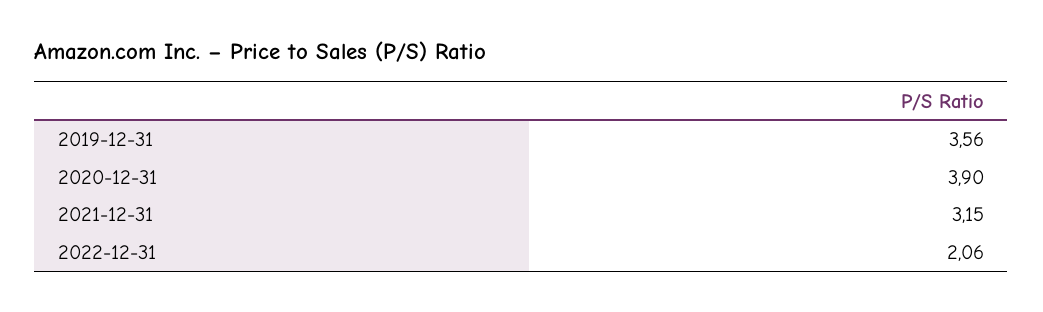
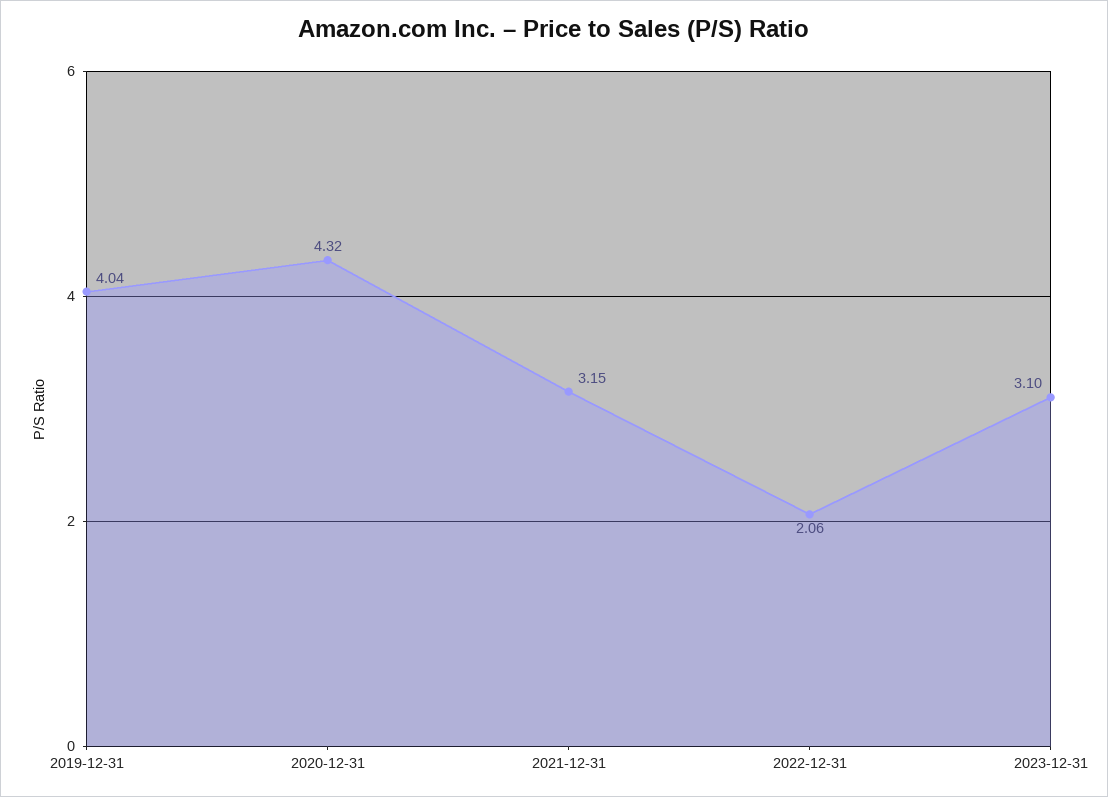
2019-12-31: 3.56 -> 4.04
2020-12-31: 3.9 -> 4.32
2023-12-31: none -> 3.1

